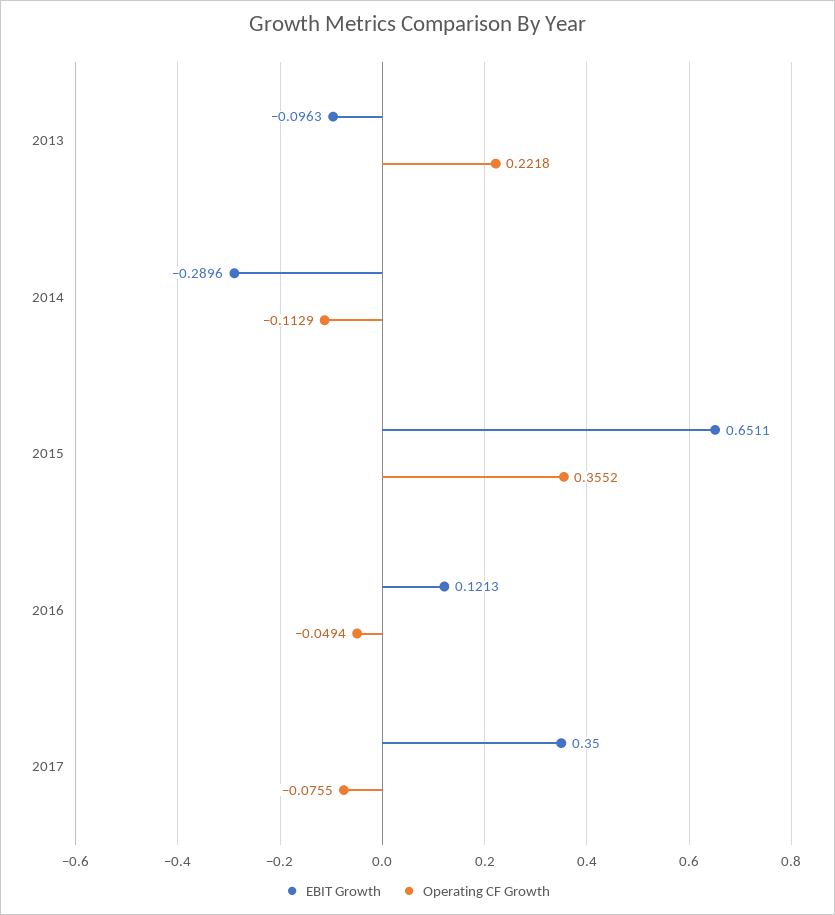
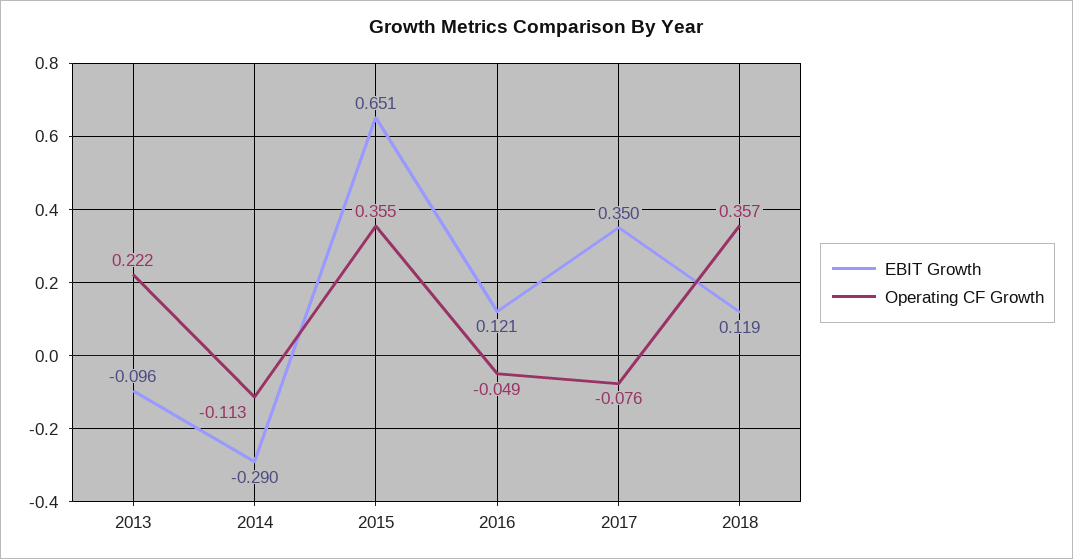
EBIT Growth, 2018: none -> 0.119
Operating CF Growth, 2018: none -> 0.357

